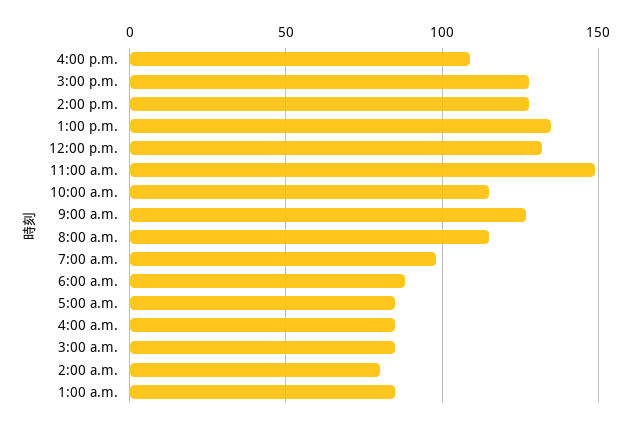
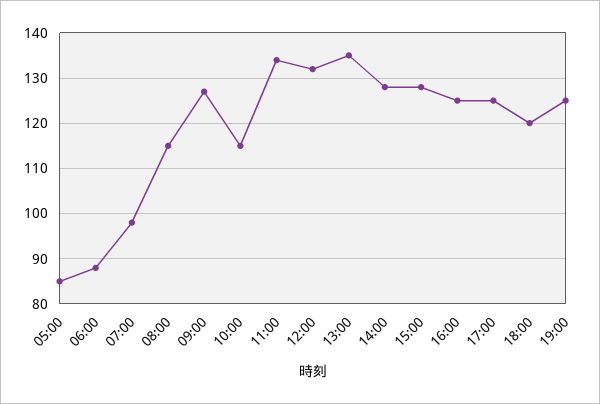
4:00 p.m.: 110 -> 125
11:00 a.m.: 150 -> 135
4:00 a.m.: 85 -> none
3:00 a.m.: 85 -> none
2:00 a.m.: 80 -> none
1:00 a.m.: 85 -> none
17:00: none -> 125
18:00: none -> 120
19:00: none -> 125

